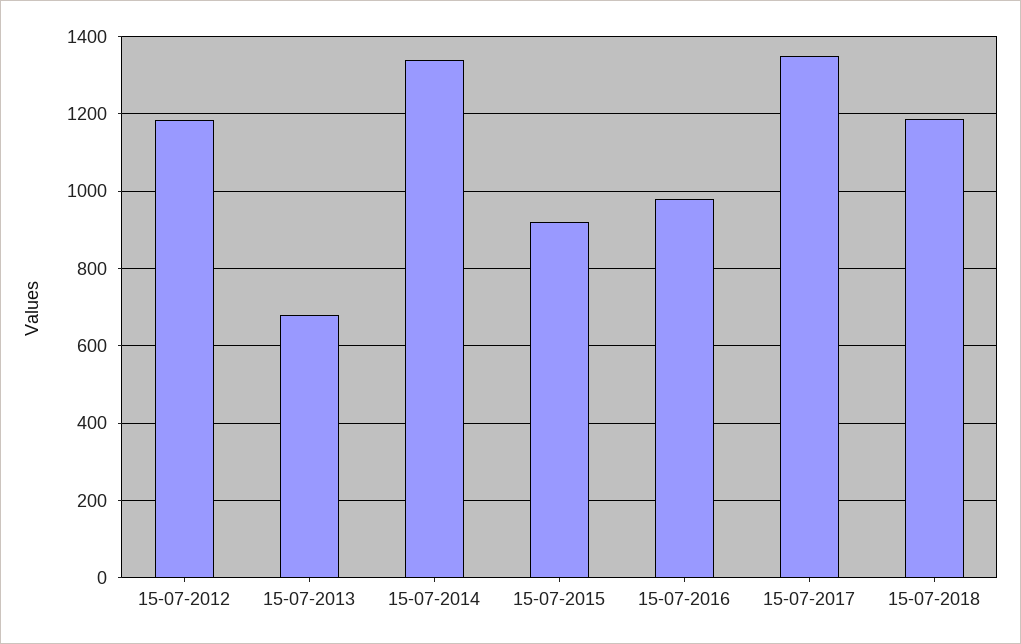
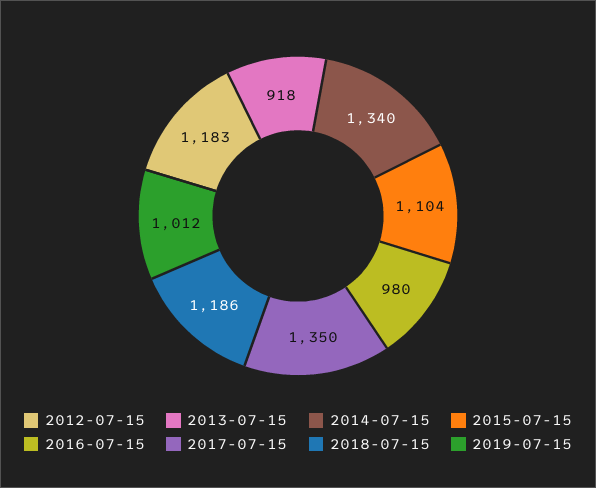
15-07-2013: 680 -> 918
15-07-2015: 920 -> 1104
2019-07-15: none -> 1012

